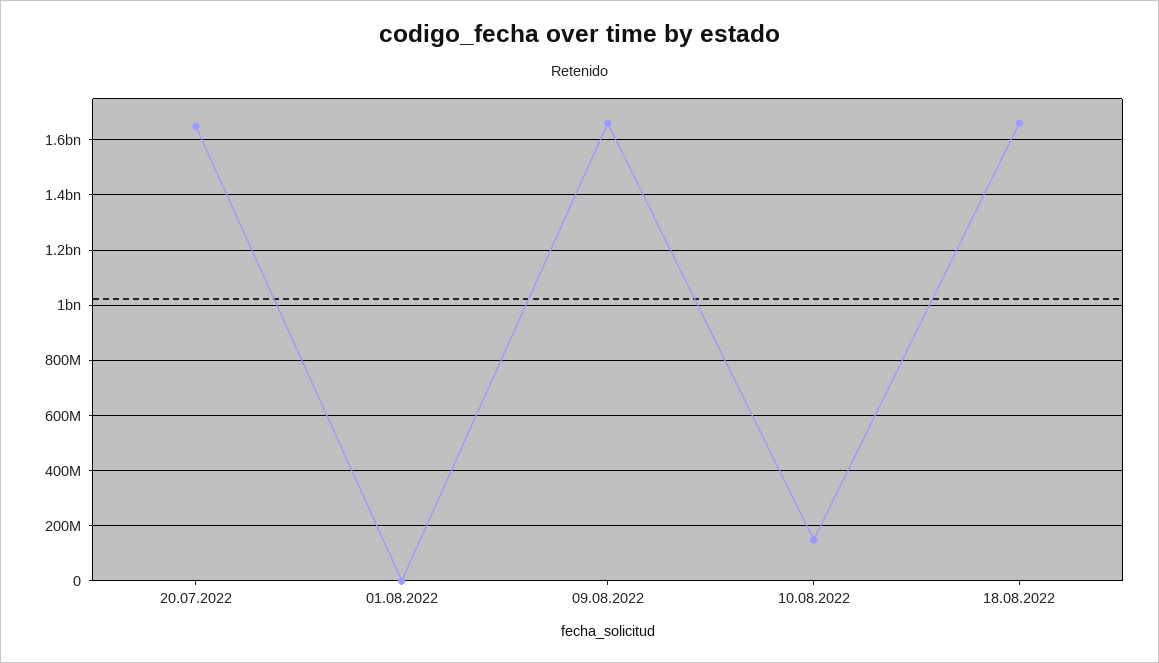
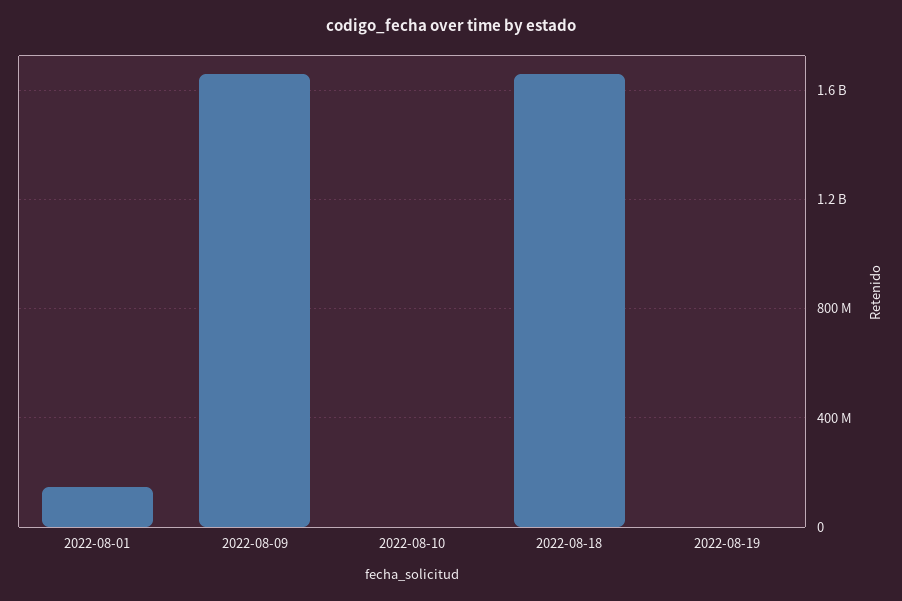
20.07.2022: 1650000000 -> none
01.08.2022: 0 -> 150000000
10.08.2022: 150000000 -> 0
2022-08-19: none -> 0

